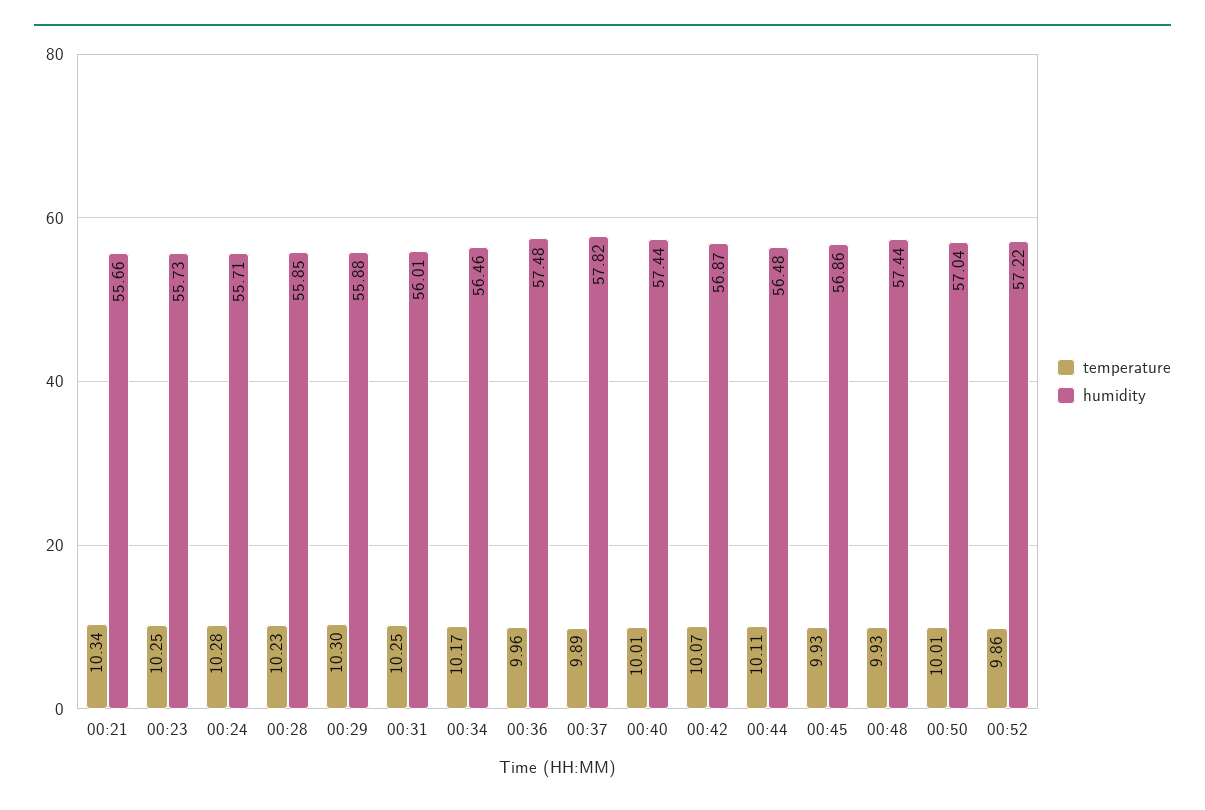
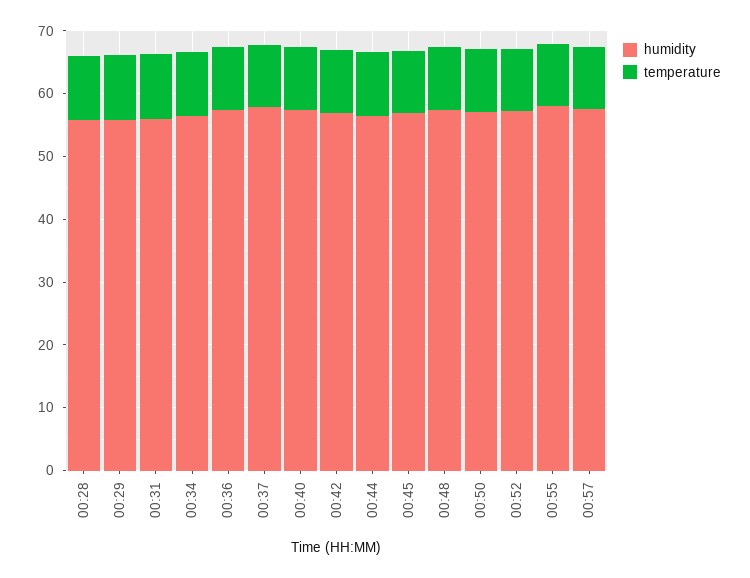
temperature, 00:21: 10.34 -> none
humidity, 00:21: 55.66 -> none
temperature, 00:23: 10.25 -> none
humidity, 00:23: 55.73 -> none
temperature, 00:24: 10.28 -> none
humidity, 00:24: 55.71 -> none
humidity, 00:55: none -> 58
temperature, 00:55: none -> 10
humidity, 00:57: none -> 58
temperature, 00:57: none -> 10

